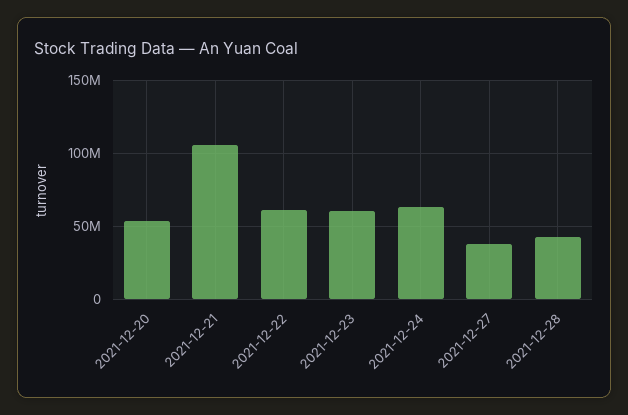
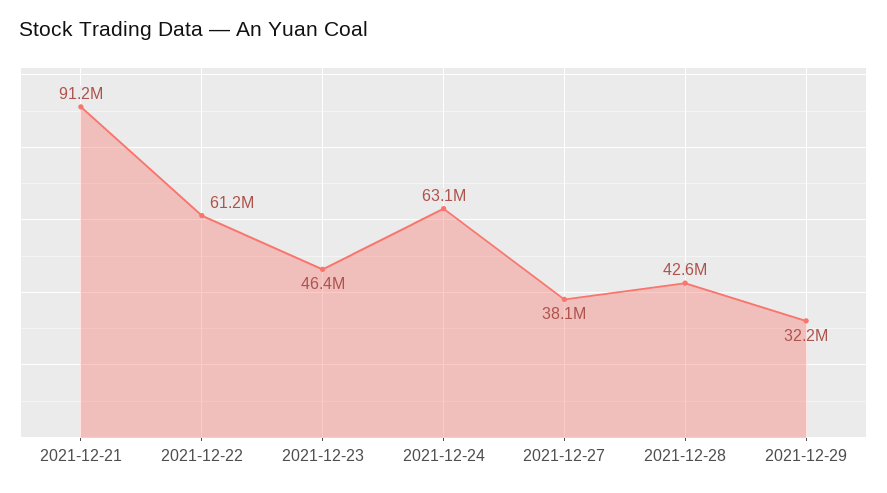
2021-12-20: 55000000 -> none
2021-12-21: 105000000 -> 91200000
2021-12-23: 60000000 -> 46400000
2021-12-29: none -> 32200000

